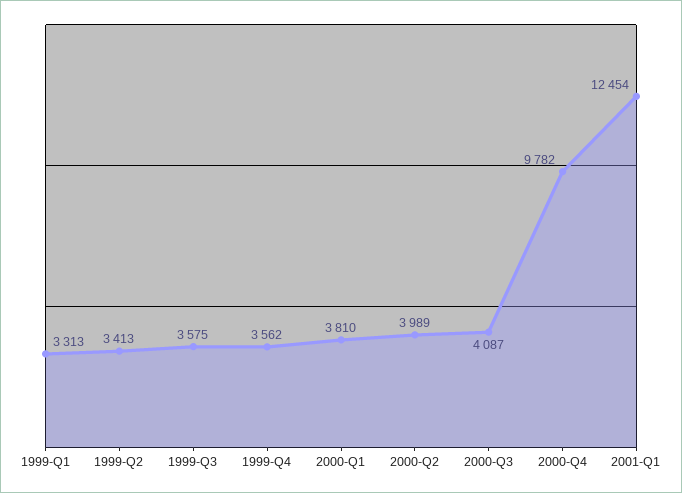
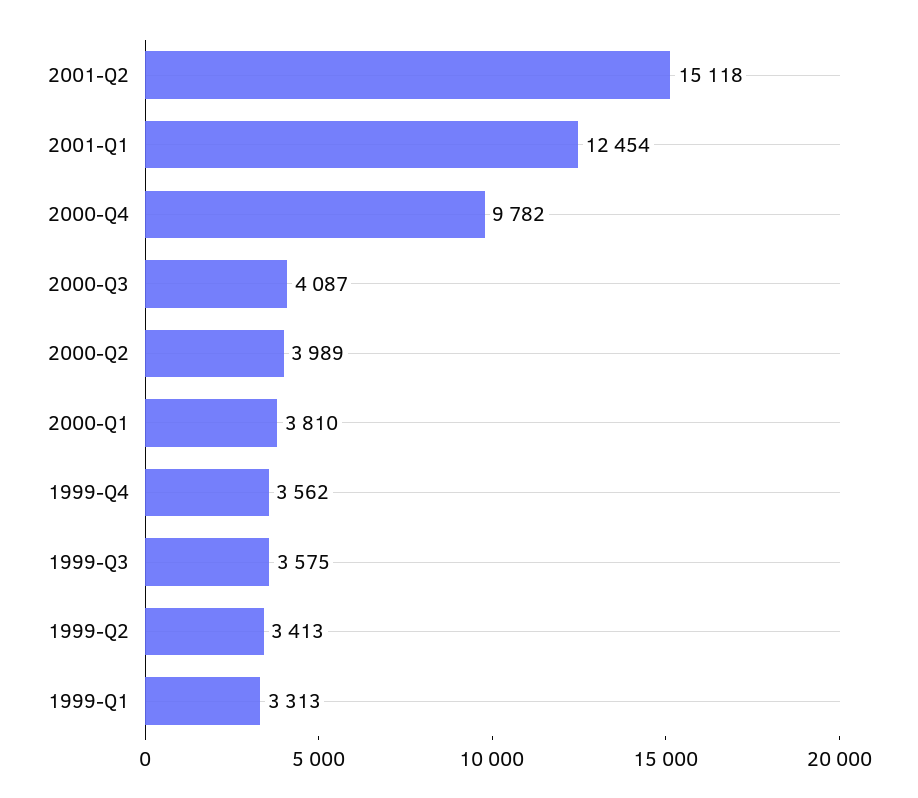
2001-Q2: none -> 15118

